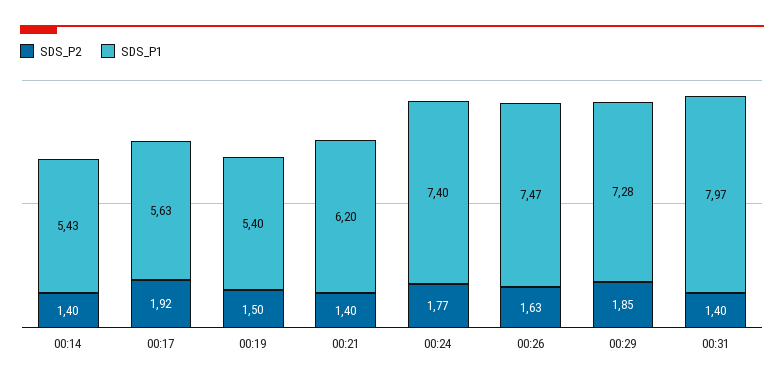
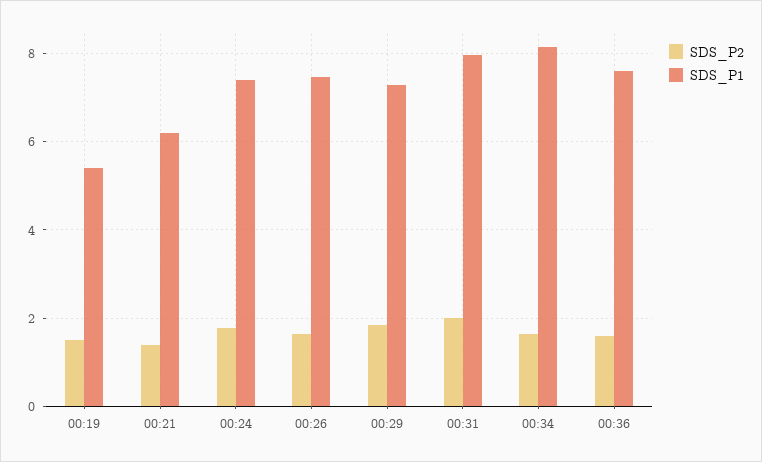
SDS_P2, 00:14: 1.4 -> none
SDS_P1, 00:14: 5.43 -> none
SDS_P2, 00:17: 1.92 -> none
SDS_P1, 00:17: 5.63 -> none
SDS_P2, 00:31: 1.4 -> 2
SDS_P2, 00:34: none -> 1.6
SDS_P1, 00:34: none -> 8.2
SDS_P2, 00:36: none -> 1.6
SDS_P1, 00:36: none -> 7.6

